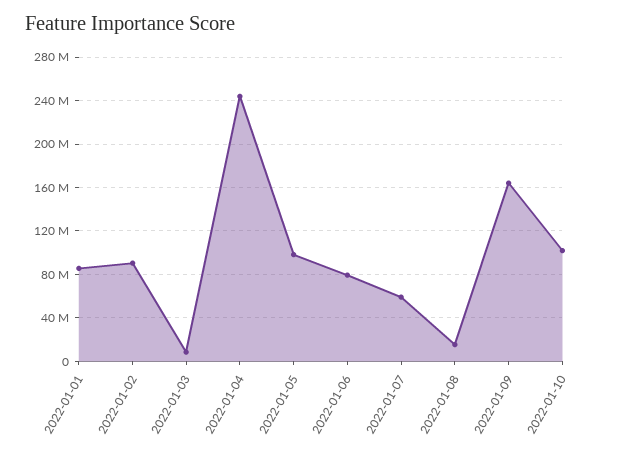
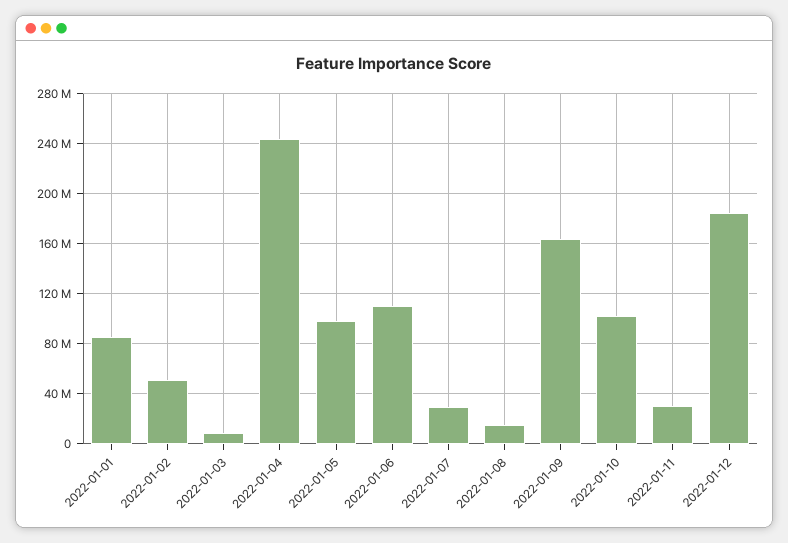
2022-01-02: 90000000 -> 50000000
2022-01-06: 80000000 -> 110000000
2022-01-07: 60000000 -> 30000000
2022-01-11: none -> 30000000
2022-01-12: none -> 185000000

